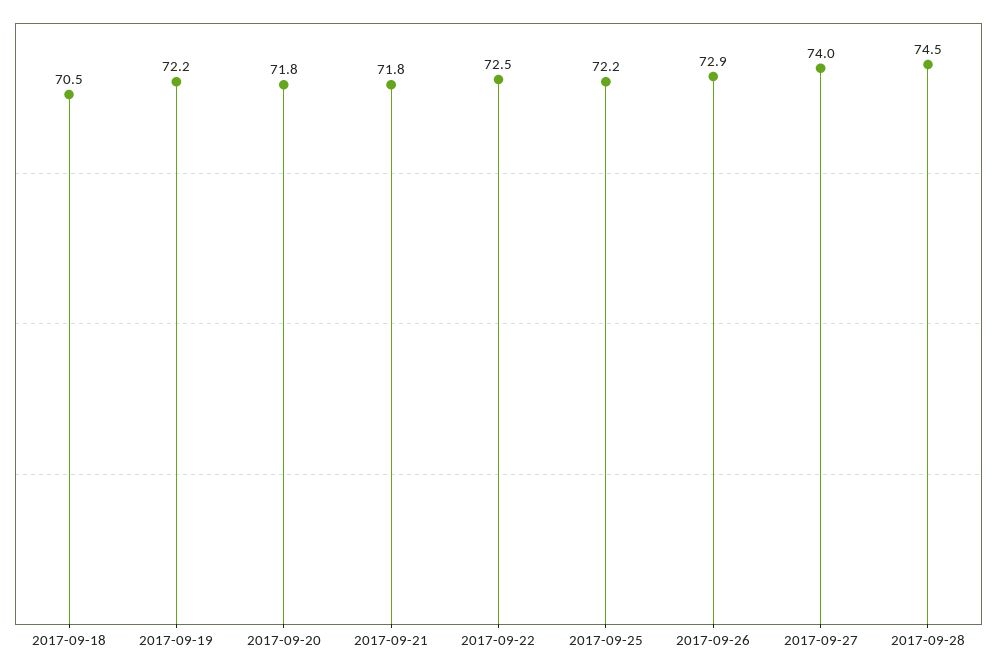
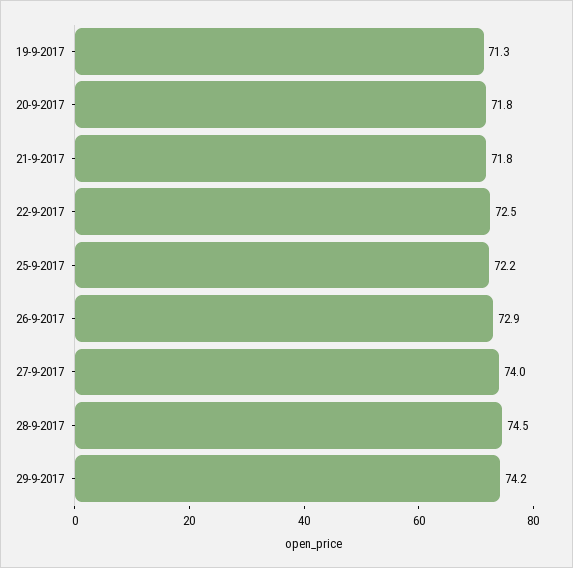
2017-09-18: 70.5 -> none
2017-09-19: 72.2 -> 71.3
29-9-2017: none -> 74.2

